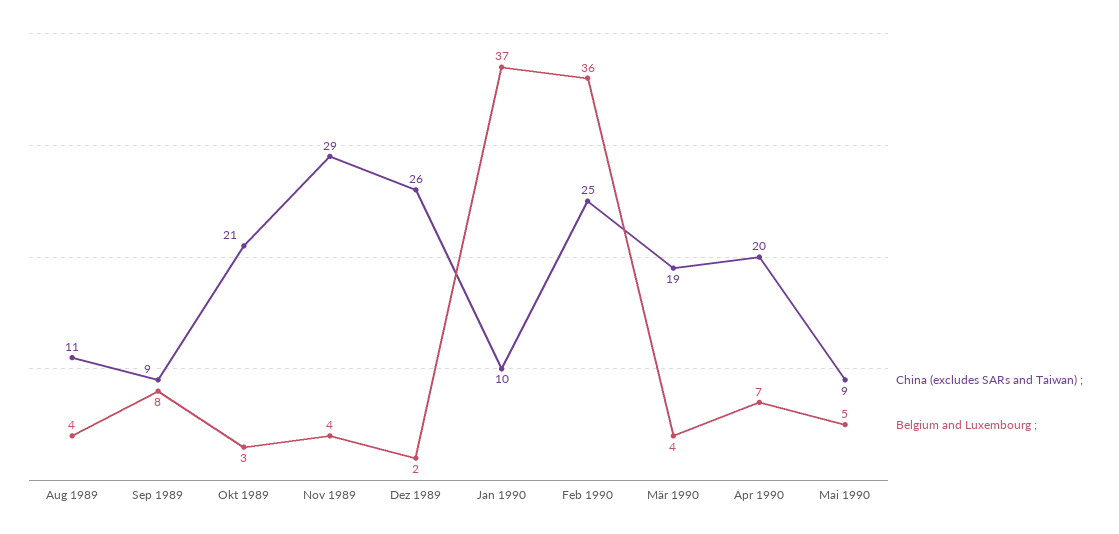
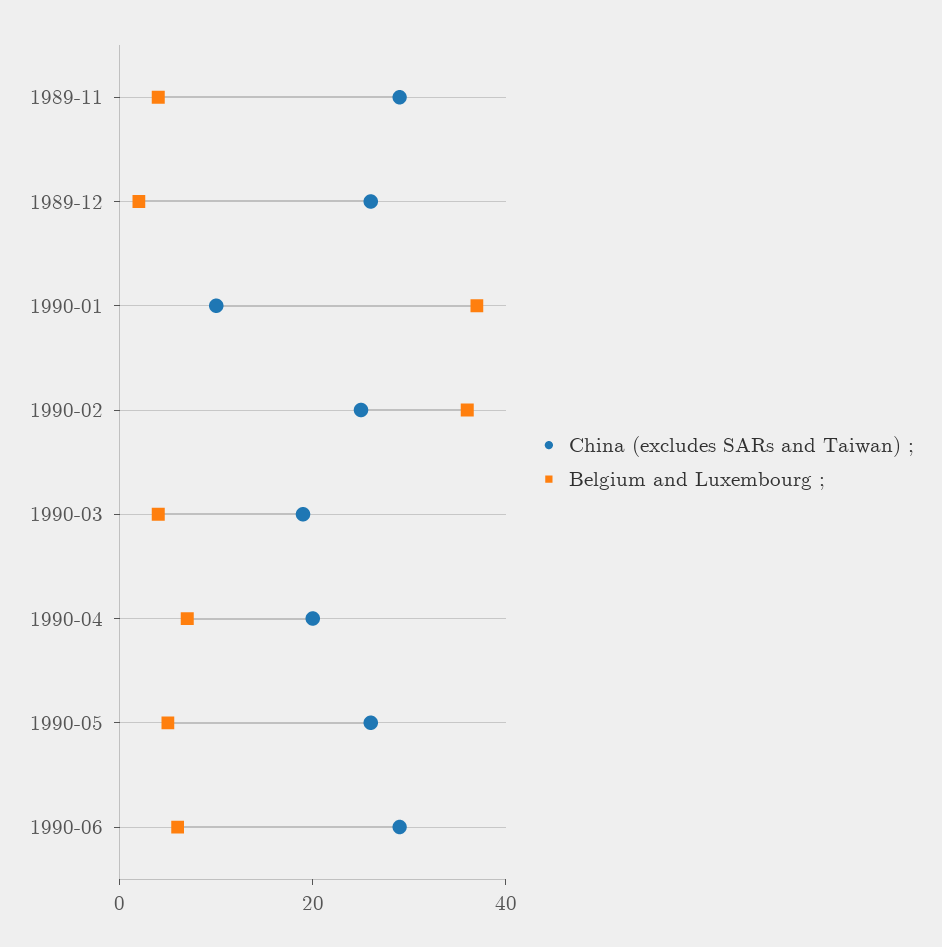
China (excludes SARs and Taiwan) ;, Aug 1989: 11 -> none
Belgium and Luxembourg ;, Aug 1989: 4 -> none
China (excludes SARs and Taiwan) ;, Sep 1989: 9 -> none
Belgium and Luxembourg ;, Sep 1989: 8 -> none
China (excludes SARs and Taiwan) ;, Okt 1989: 21 -> none
Belgium and Luxembourg ;, Okt 1989: 3 -> none
China (excludes SARs and Taiwan) ;, Mai 1990: 9 -> 25
China (excludes SARs and Taiwan) ;, 1990-06: none -> 30
Belgium and Luxembourg ;, 1990-06: none -> 5

